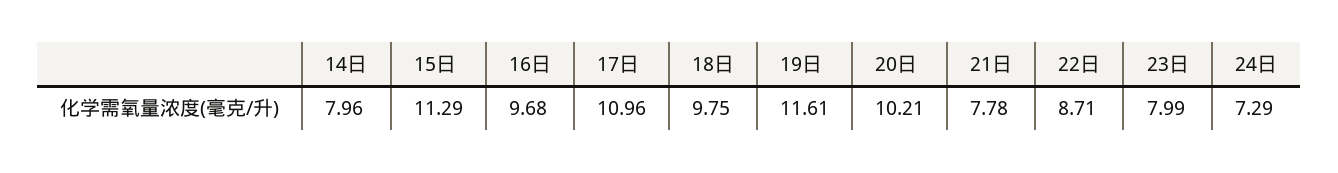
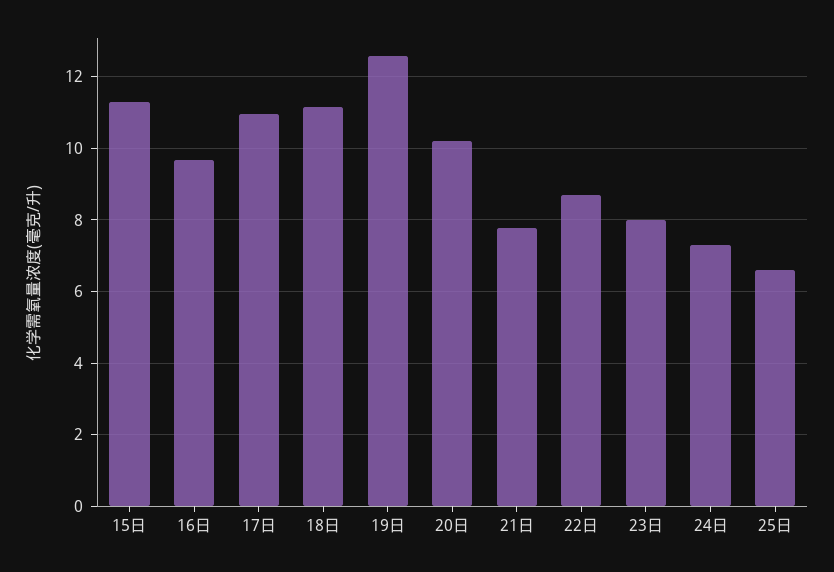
14日: 7.96 -> none
18日: 9.75 -> 11.2
19日: 11.61 -> 12.6
25日: none -> 6.6

